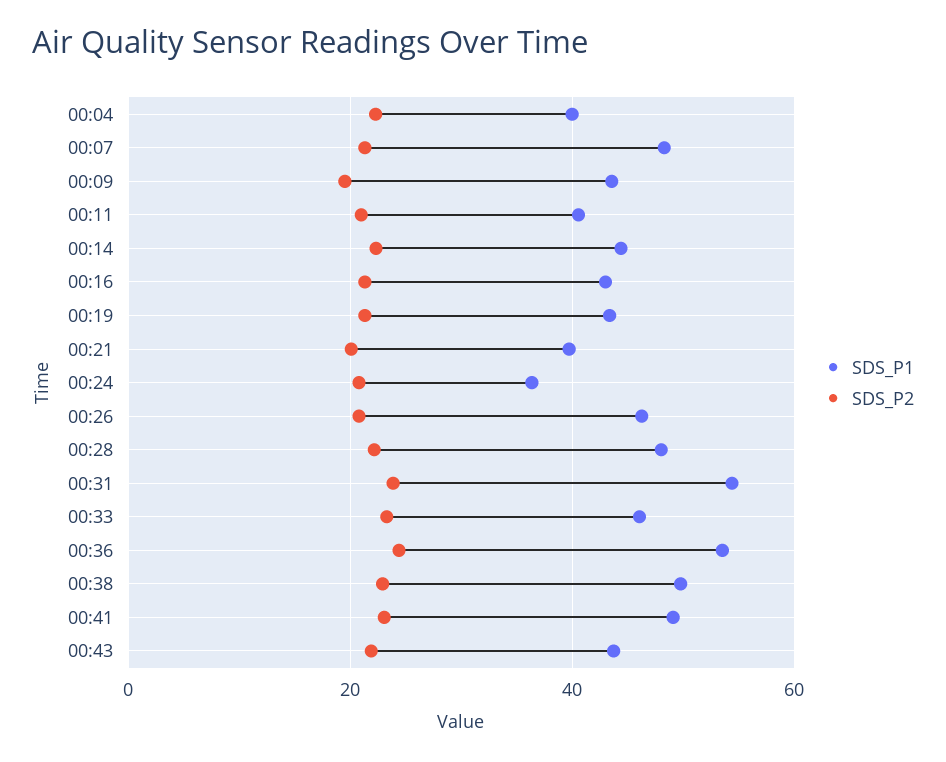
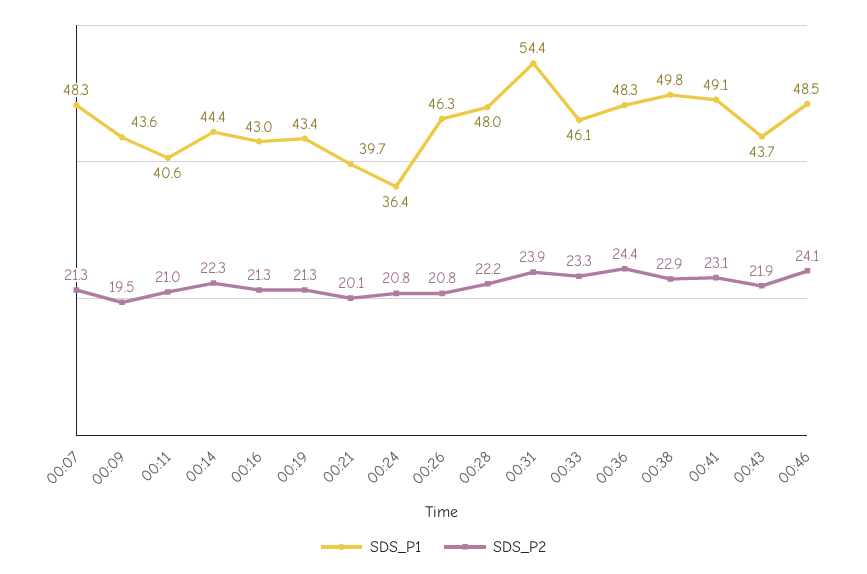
SDS_P1, 00:04: 40 -> none
SDS_P2, 00:04: 22 -> none
SDS_P1, 00:36: 54 -> 48.3
SDS_P1, 00:46: none -> 48.5
SDS_P2, 00:46: none -> 24.1

